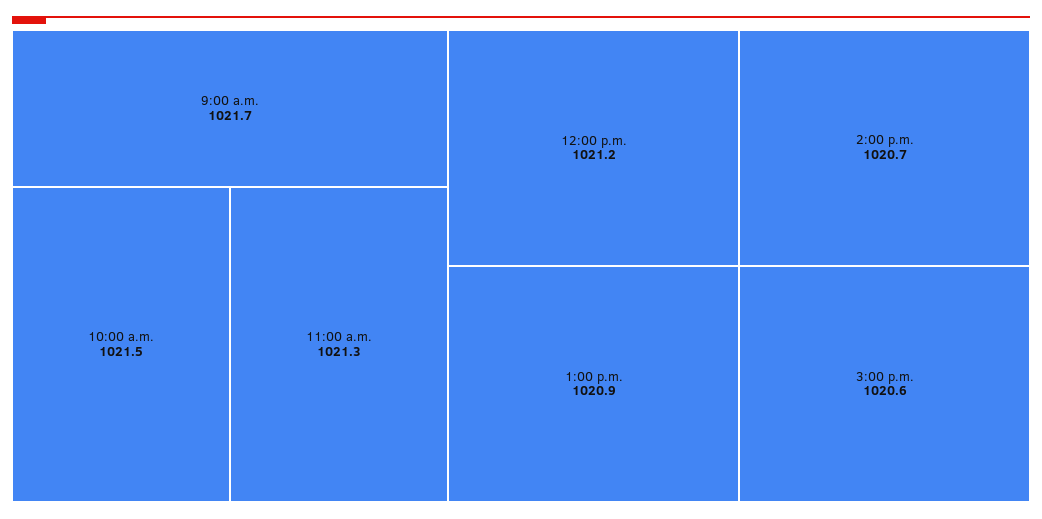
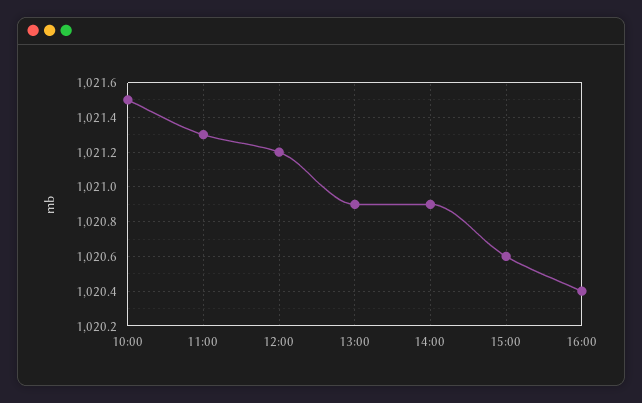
9:00 a.m.: 1021.7 -> none
2:00 p.m.: 1020.7 -> 1020.9
16:00: none -> 1020.4

